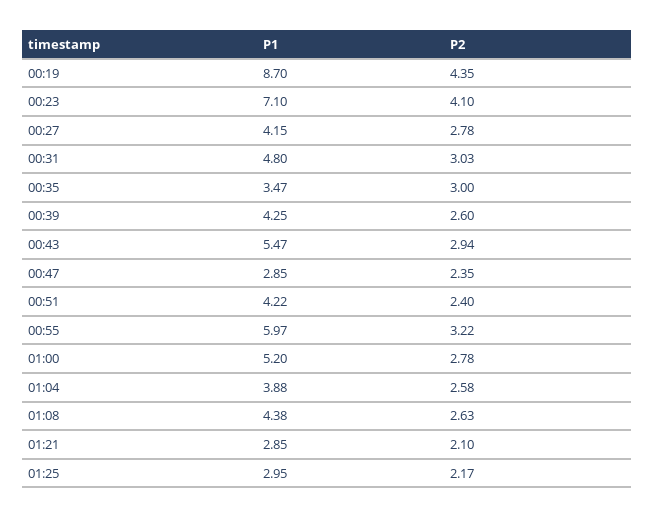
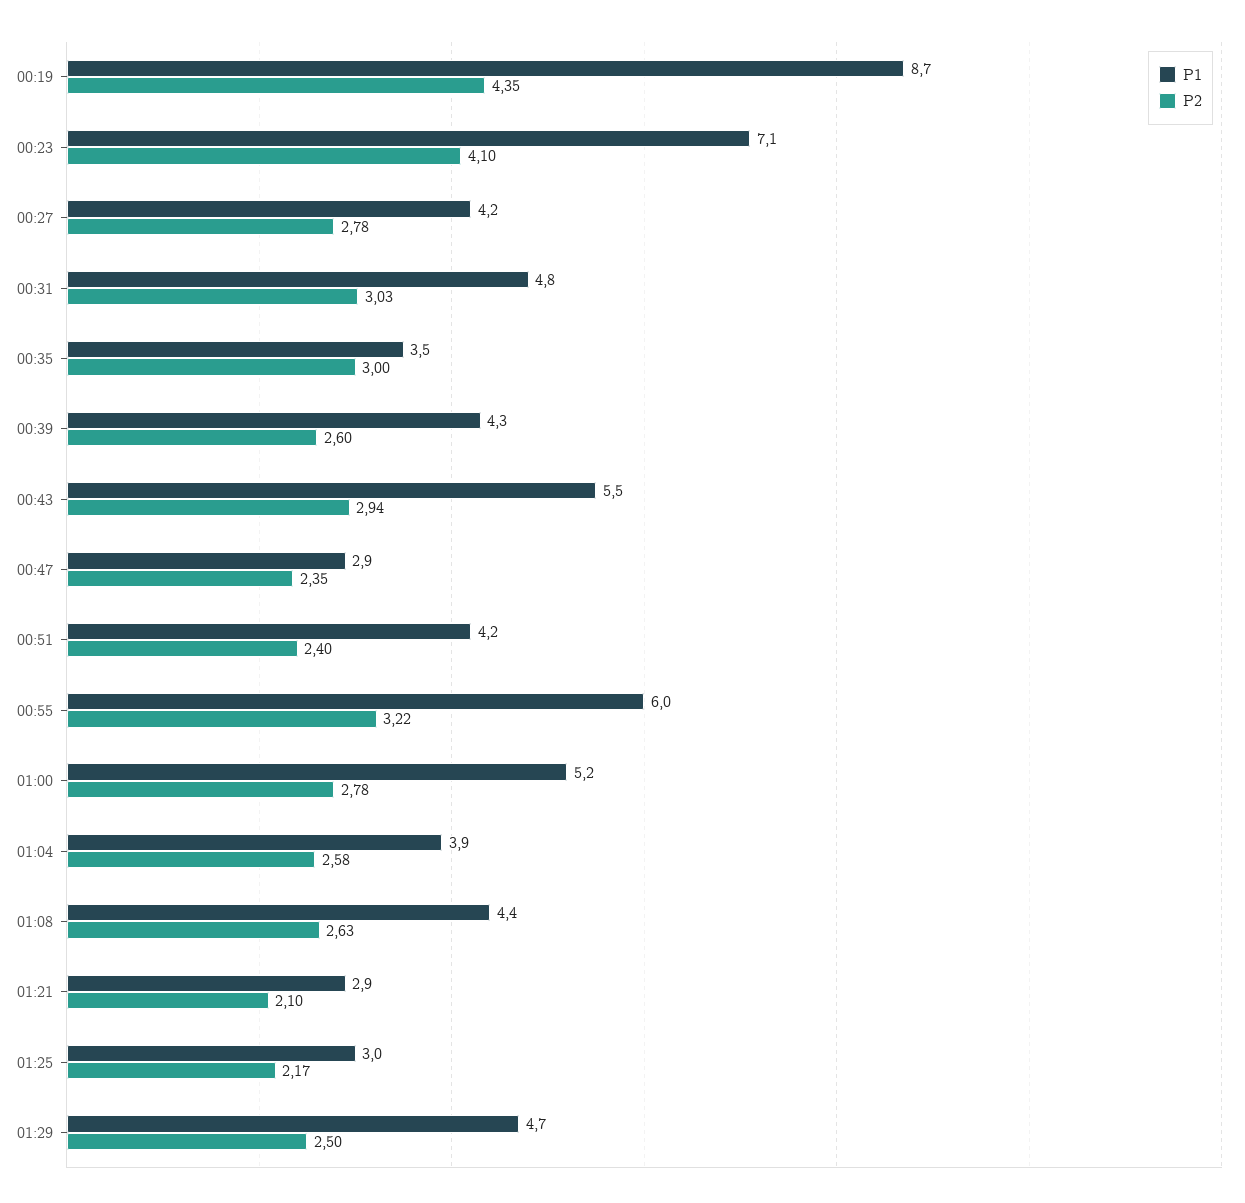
P1, 01:29: none -> 4.7
P2, 01:29: none -> 2.5

